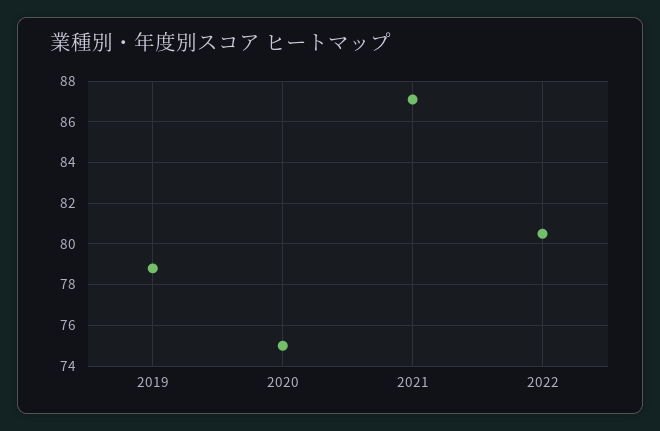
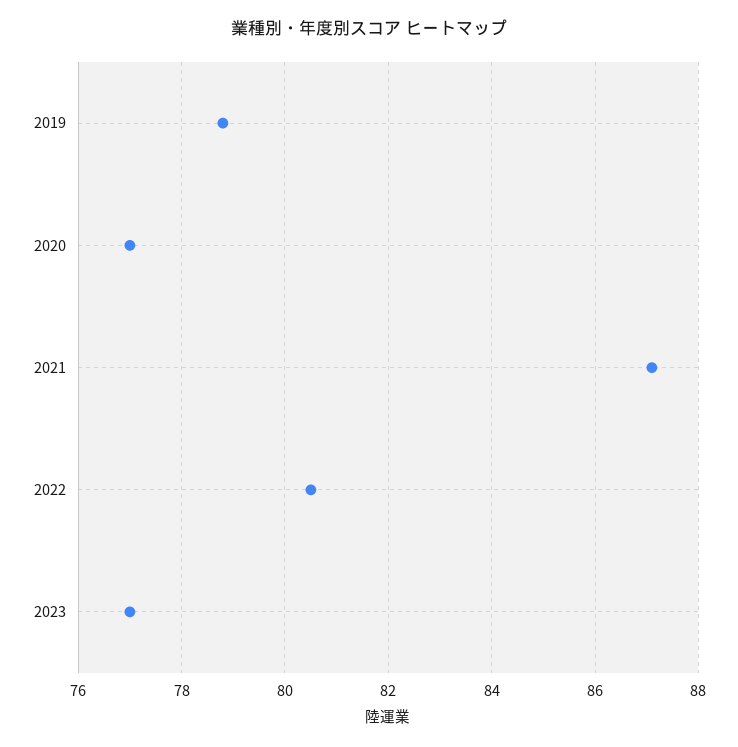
2020: 75 -> 77
2023: none -> 77

